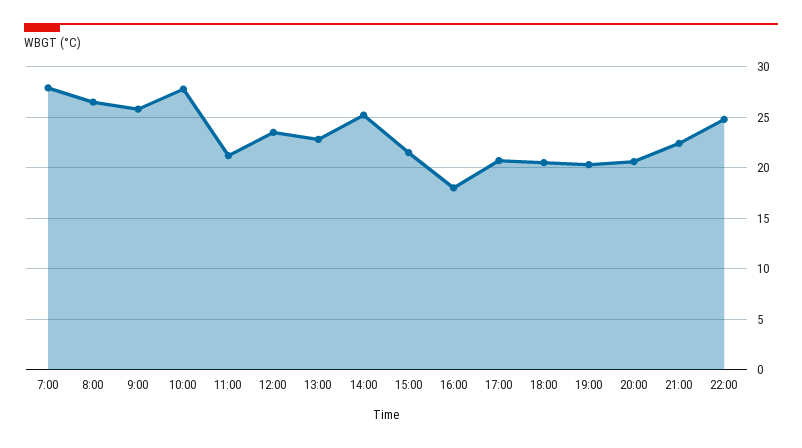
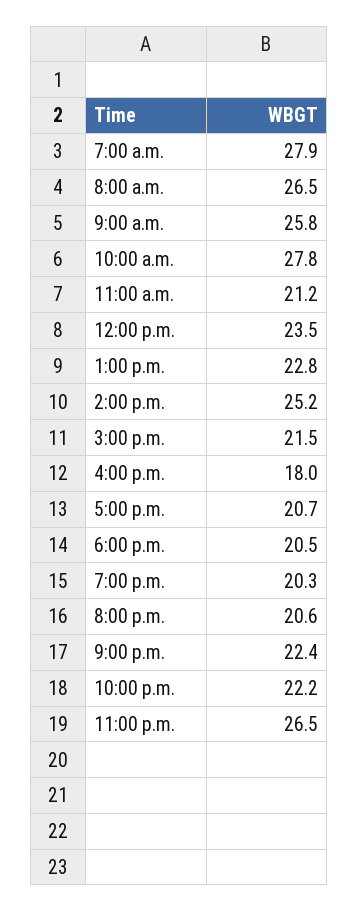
22:00: 25 -> 22.2
11:00 p.m.: none -> 26.5

